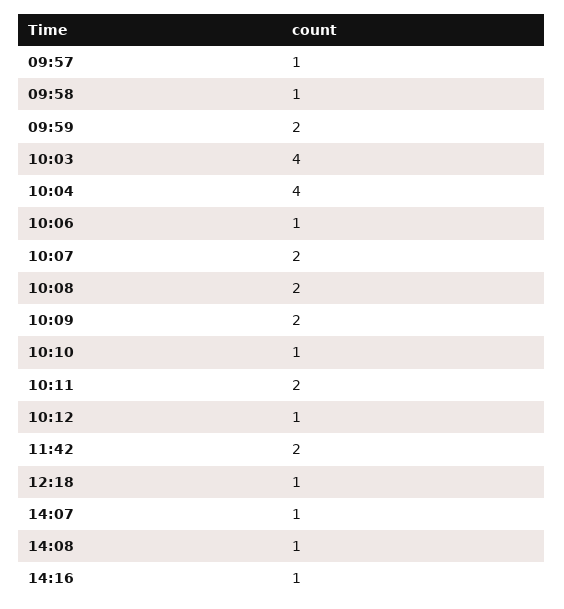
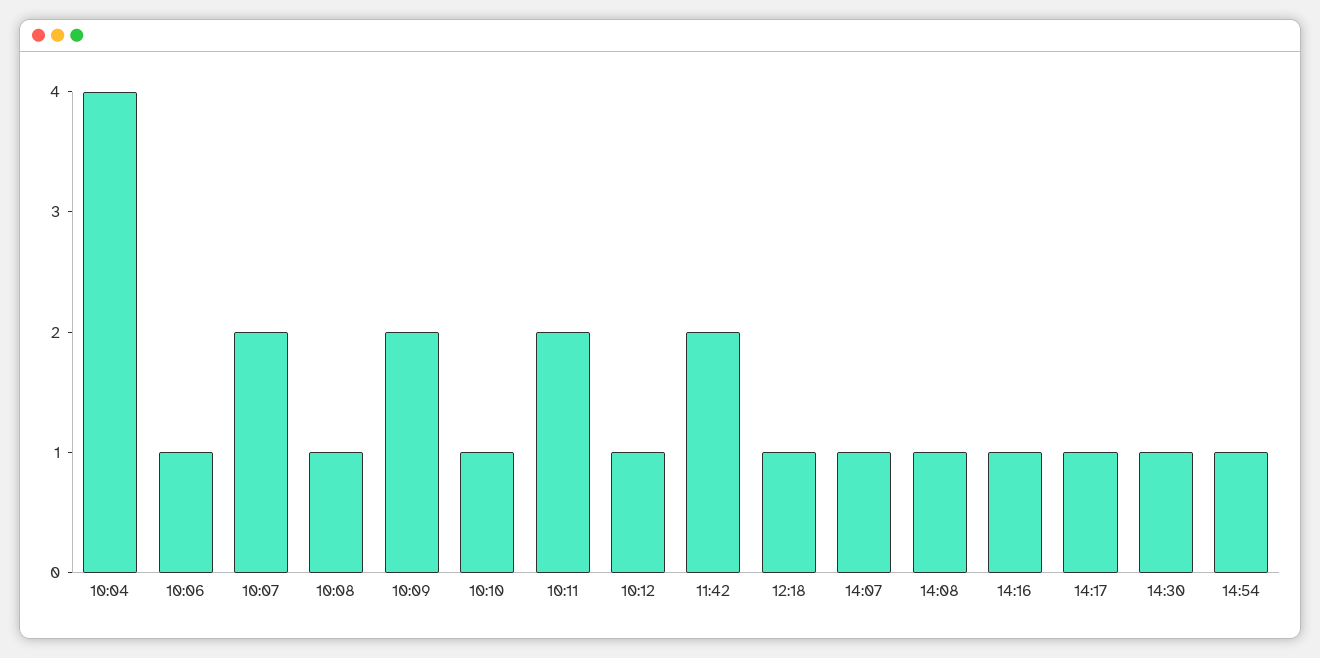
09:57: 1 -> none
09:58: 1 -> none
09:59: 2 -> none
10:03: 4 -> none
10:08: 2 -> 1
14:17: none -> 1
14:30: none -> 1
14:54: none -> 1

